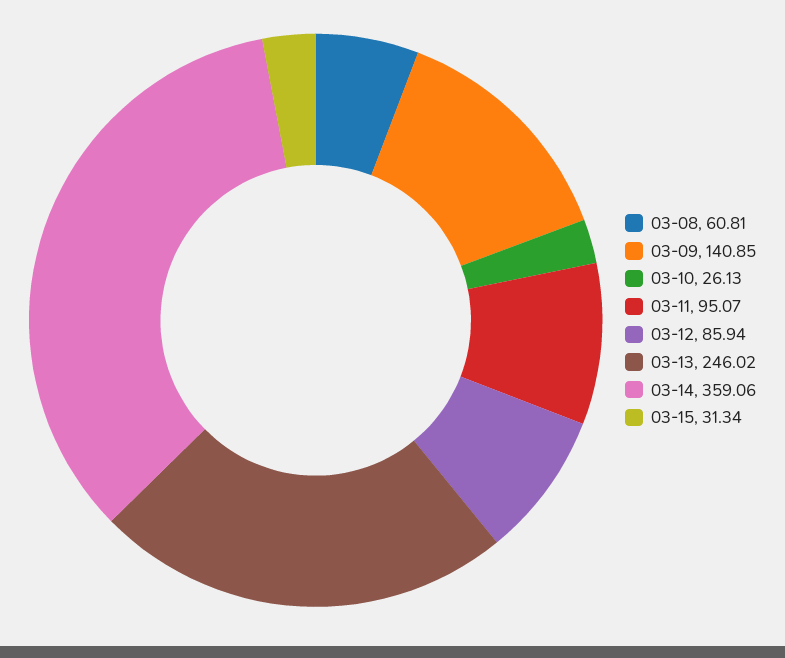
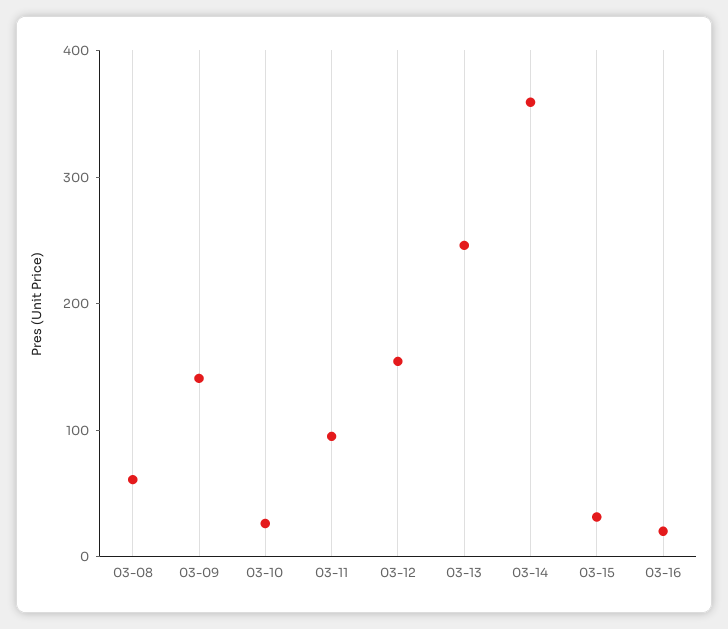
03-12: 85.94 -> 160
03-16: none -> 20

